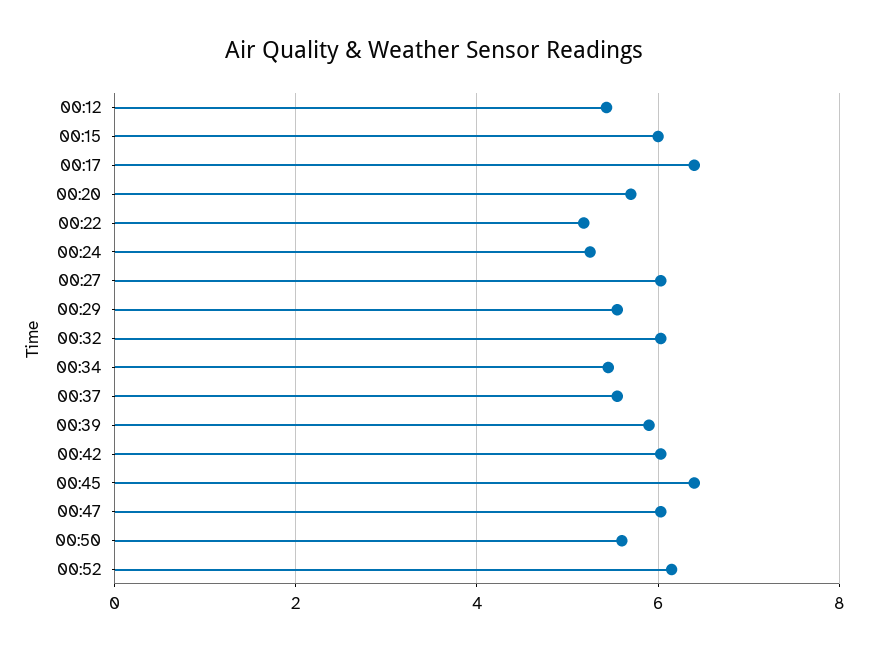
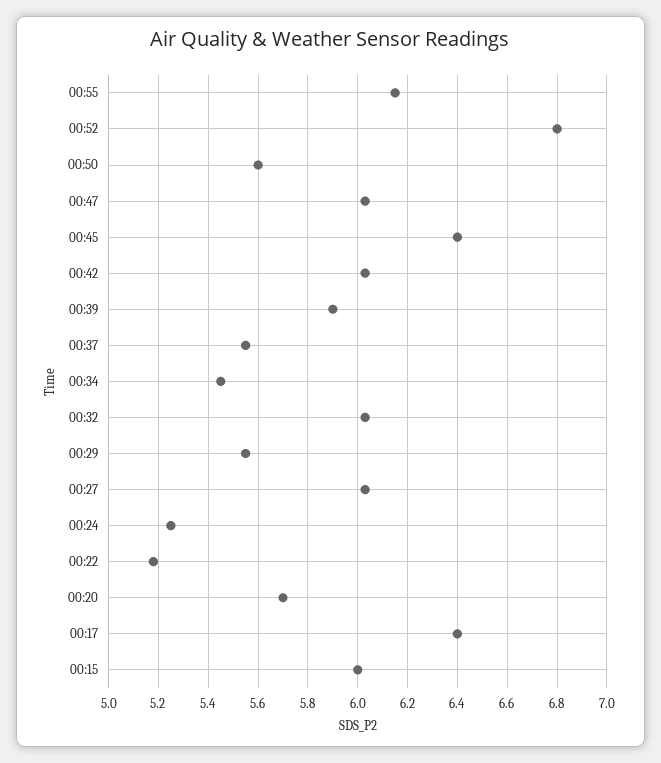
00:12: 5.4 -> none
00:52: 6.2 -> 6.8
00:55: none -> 6.15

